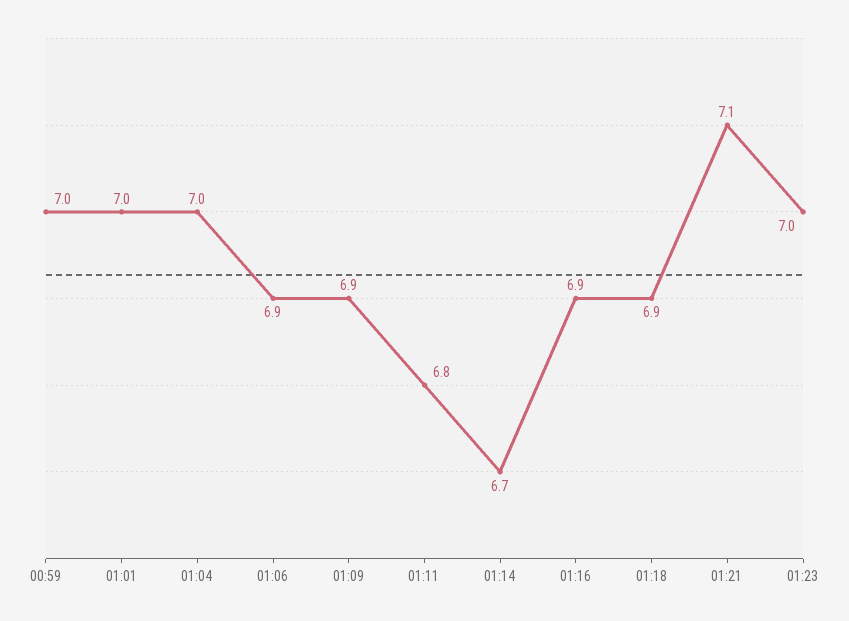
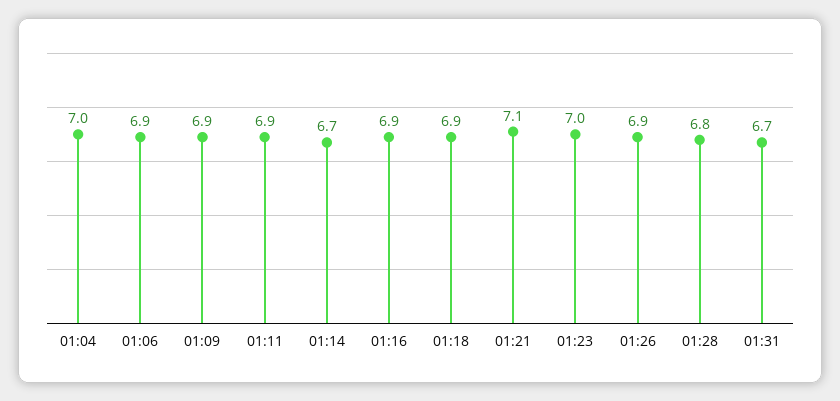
00:59: 7 -> none
01:01: 7 -> none
01:11: 6.8 -> 6.9
01:26: none -> 6.9
01:28: none -> 6.8
01:31: none -> 6.7

